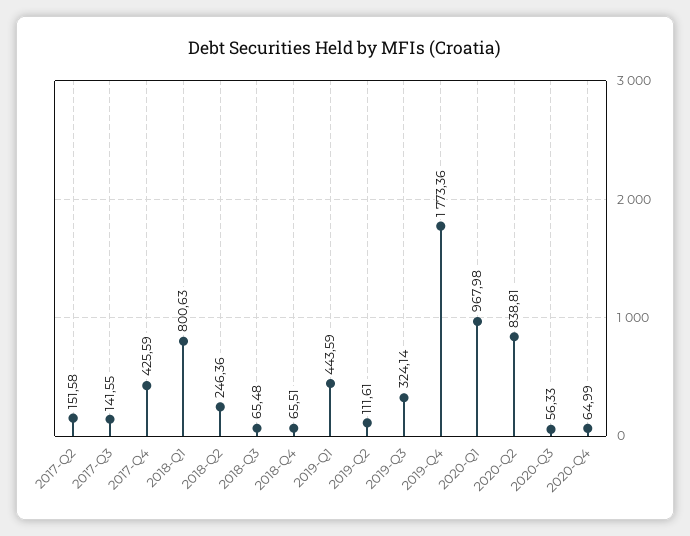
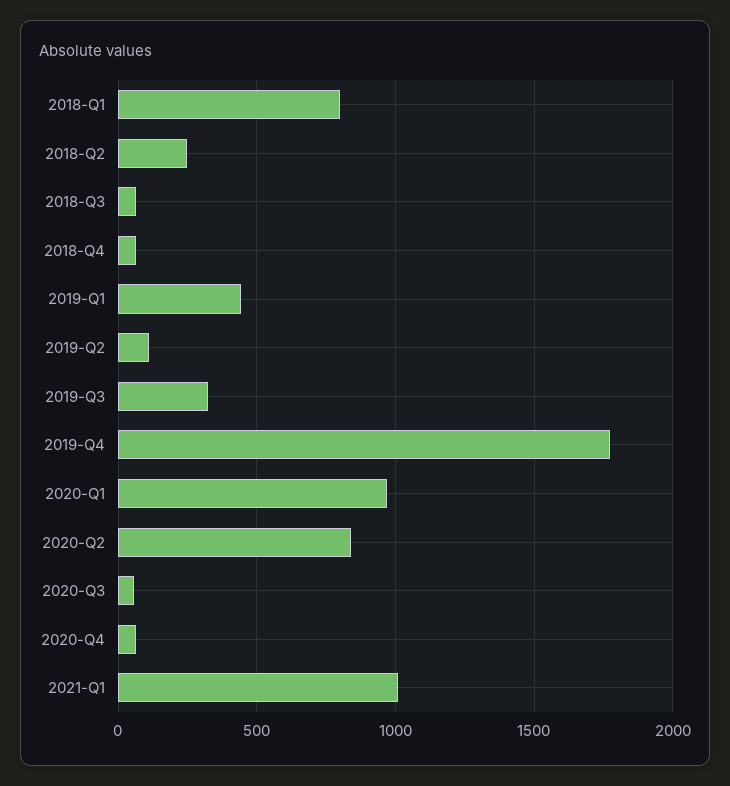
2017-Q2: 151.58 -> none
2017-Q3: 141.55 -> none
2017-Q4: 425.59 -> none
2021-Q1: none -> 1000

